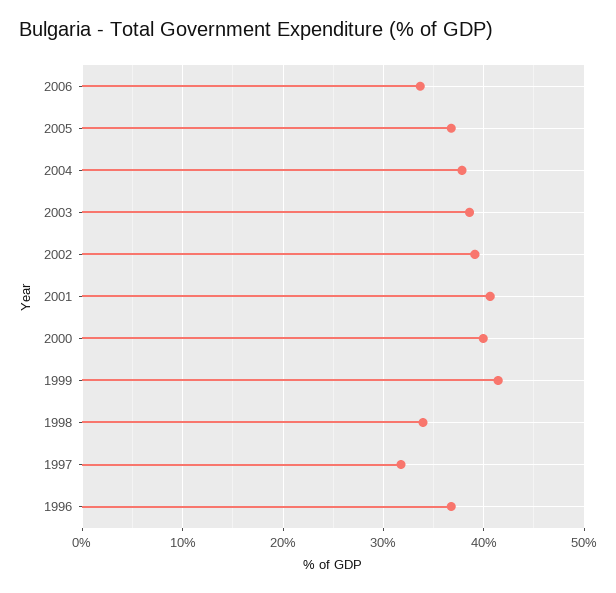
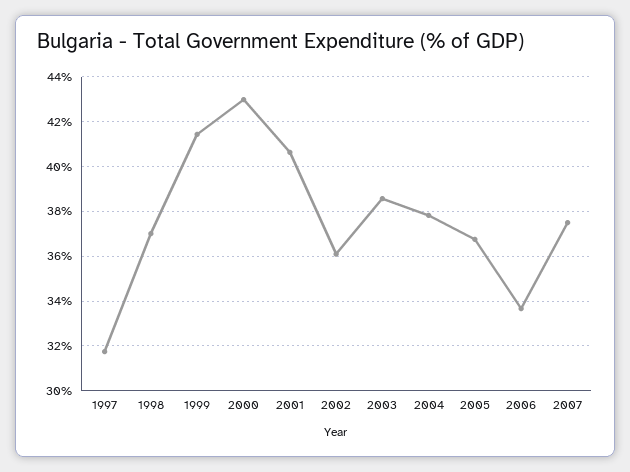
2002: 39 -> 36
2000: 40 -> 43
1998: 34 -> 37
1996: 37 -> none
2007: none -> 37.5

